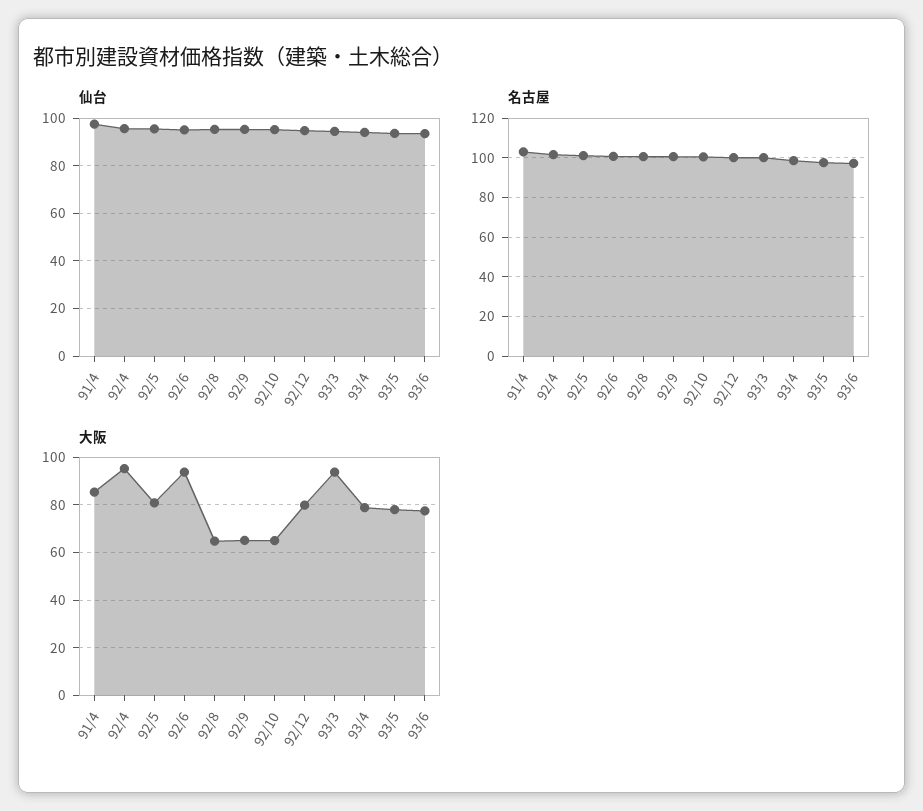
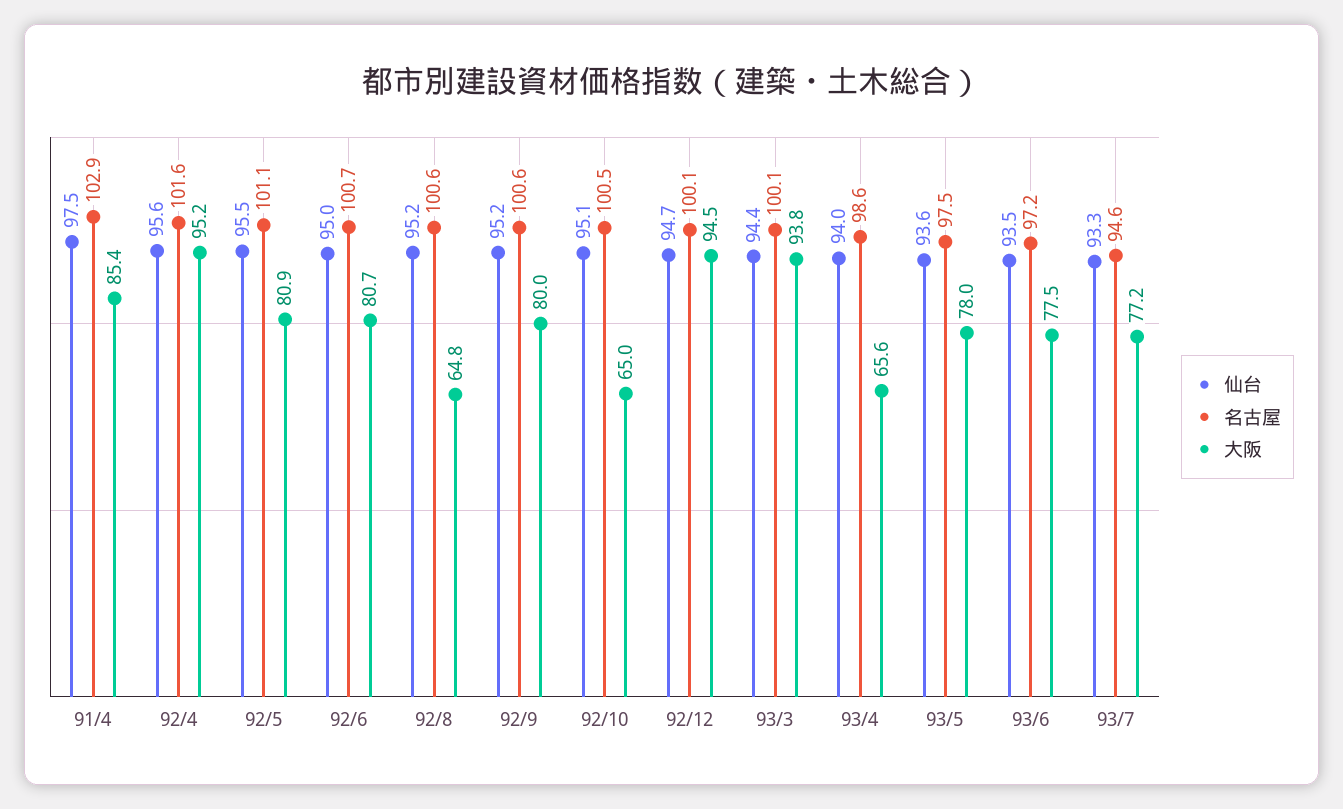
大阪, 92/6: 95 -> 80.7
大阪, 92/9: 65 -> 80
大阪, 92/12: 80 -> 94.5
大阪, 93/4: 80 -> 65.6
仙台, 93/7: none -> 93.3
名古屋, 93/7: none -> 94.6
大阪, 93/7: none -> 77.2

